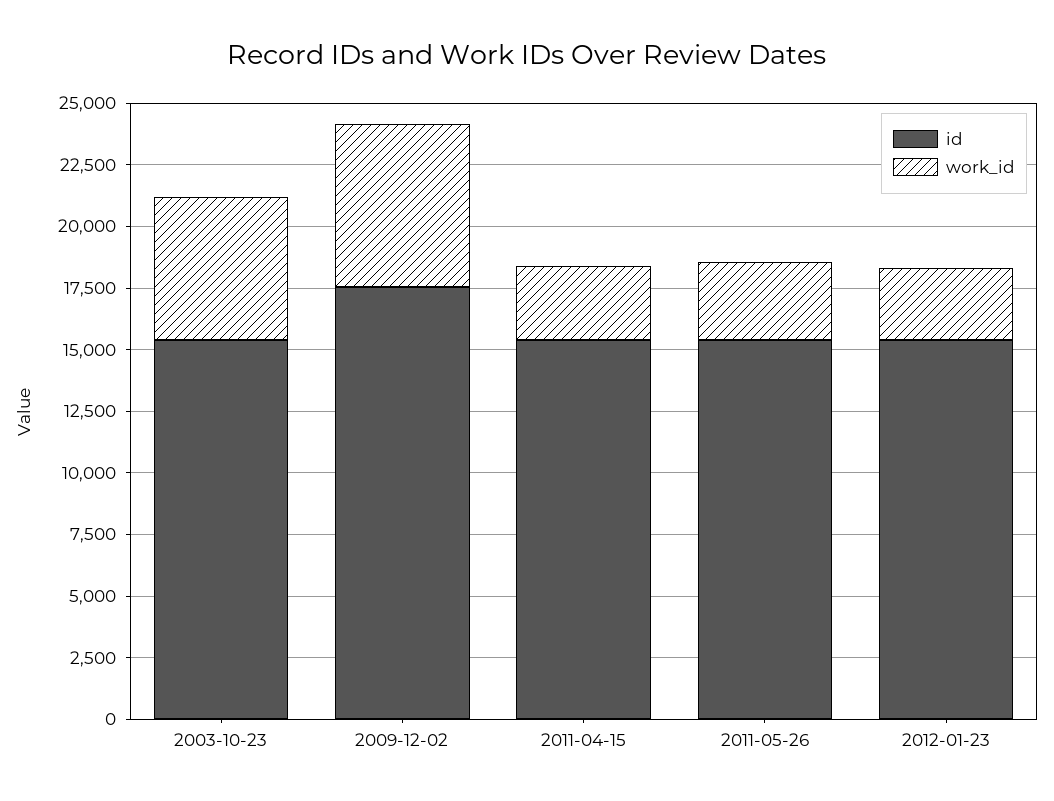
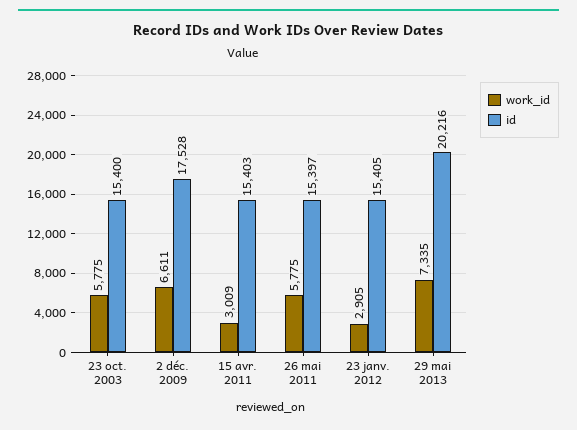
work_id, 2011-05-26: 3000 -> 5775
work_id, 29 mai 2013: none -> 7335
id, 29 mai 2013: none -> 20216

